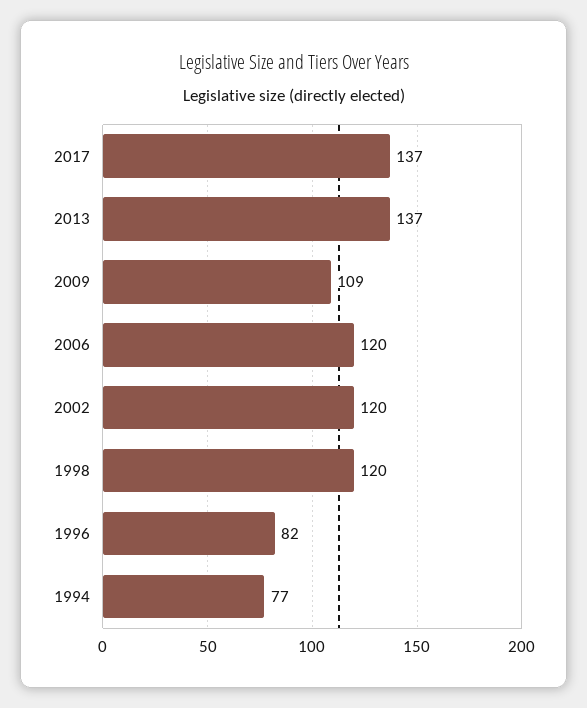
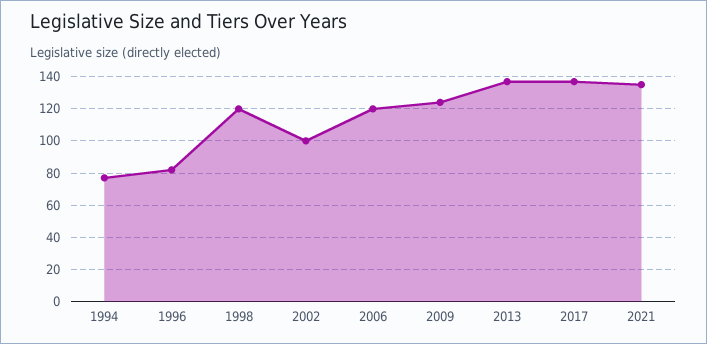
2009: 109 -> 125
2002: 120 -> 100
2021: none -> 135

